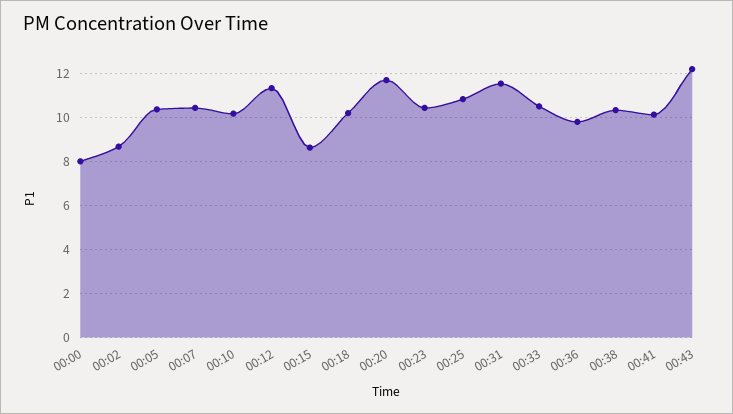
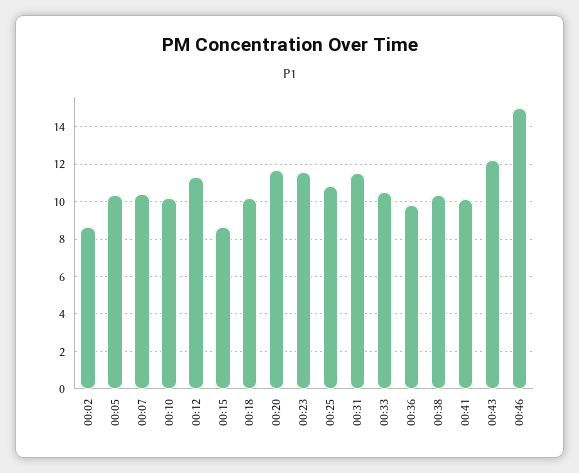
00:00: 8 -> none
00:23: 10.5 -> 11.5
00:46: none -> 15

